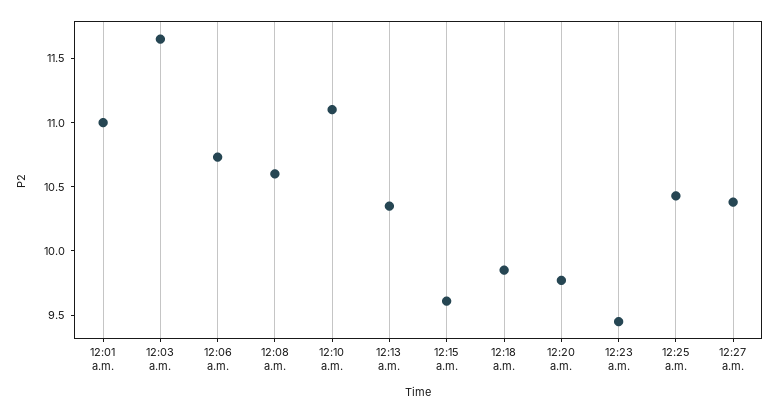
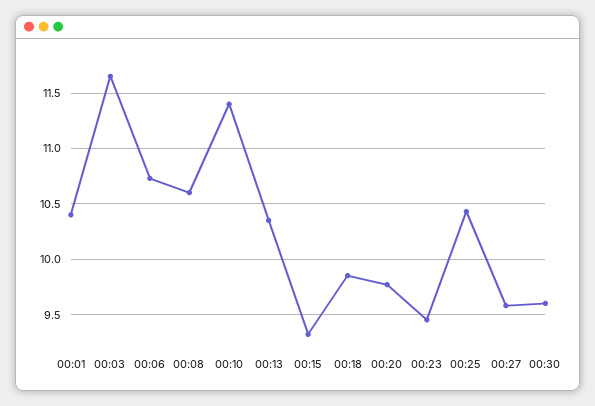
12:01 a.m.: 11 -> 10.4
12:10 a.m.: 11.1 -> 11.4
12:15 a.m.: 9.6 -> 9.3
12:27 a.m.: 10.4 -> 9.6
00:30: none -> 9.6

